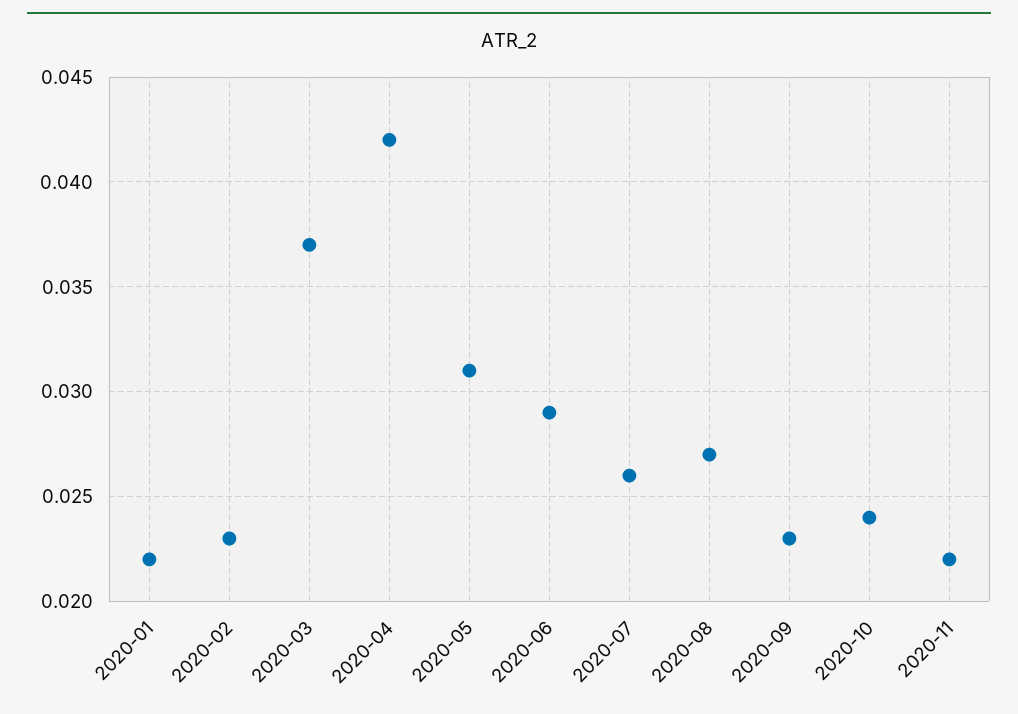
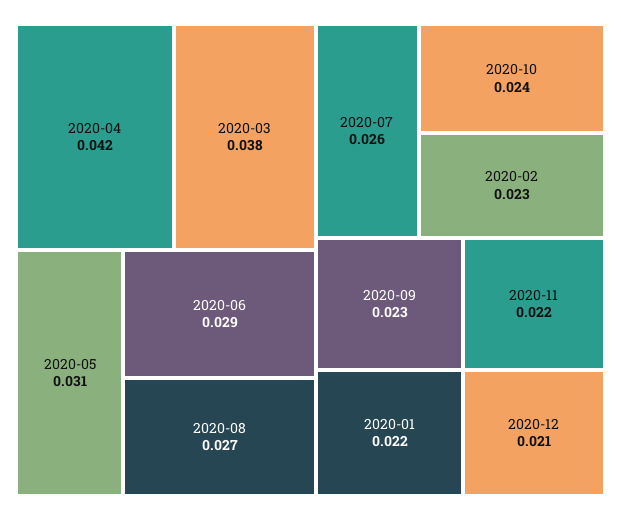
2020-03: 0.037 -> 0.038
2020-12: none -> 0.021

